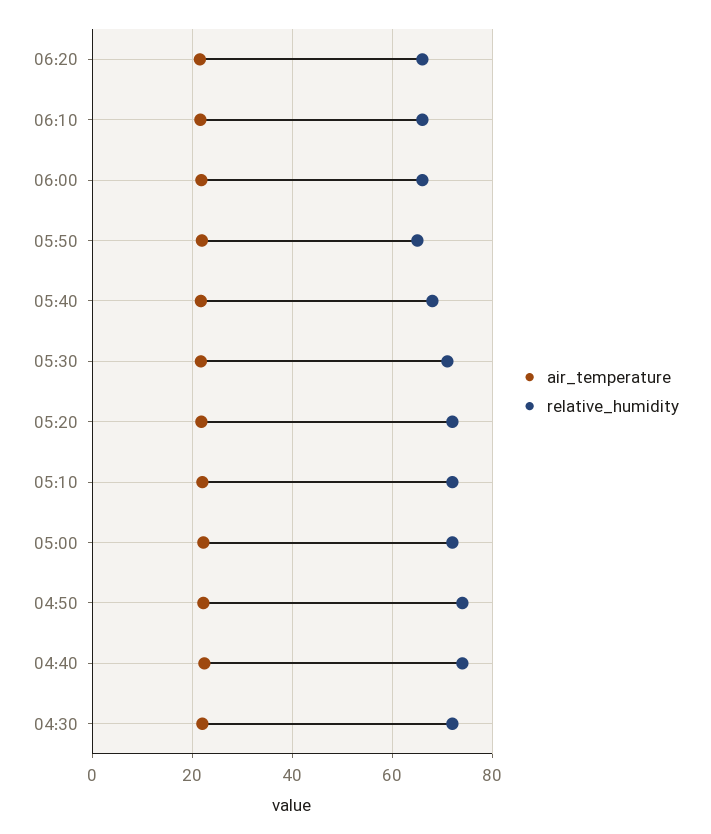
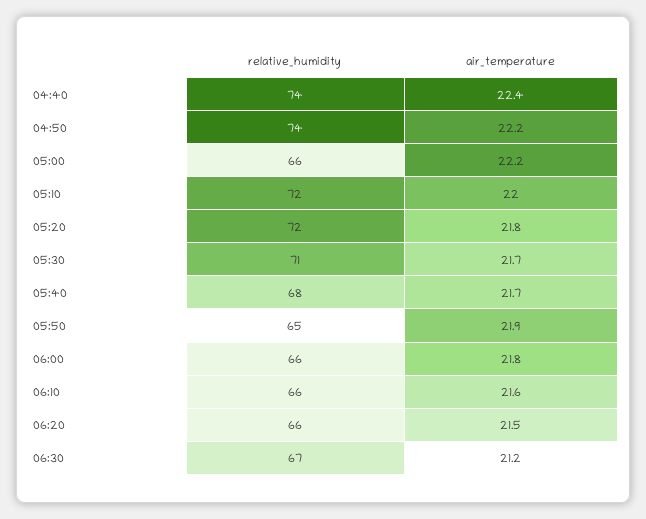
relative_humidity, 05:00: 72 -> 66
air_temperature, 04:30: 22 -> none
relative_humidity, 04:30: 72 -> none
relative_humidity, 06:30: none -> 67
air_temperature, 06:30: none -> 21.2

